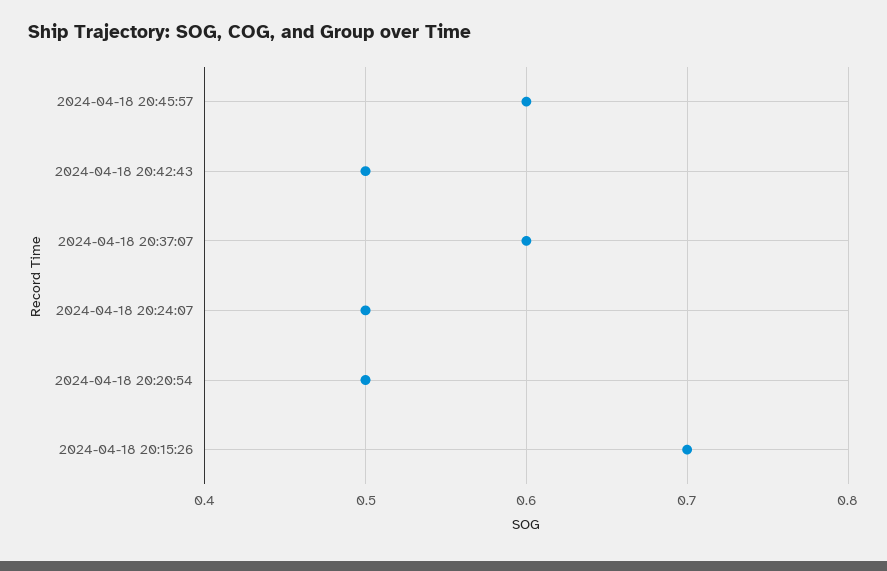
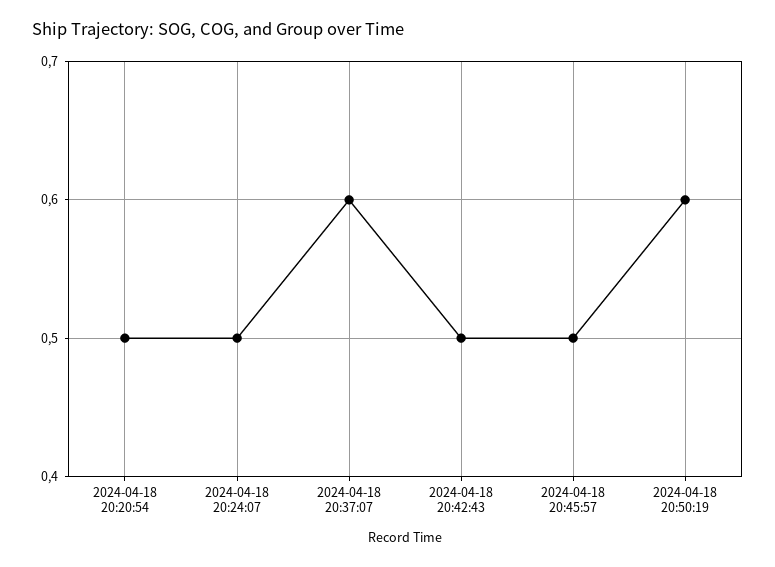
2024-04-18 20:45:57: 0.6 -> 0.5
2024-04-18 20:15:26: 0.7 -> none
2024-04-18 20:50:19: none -> 0.6

